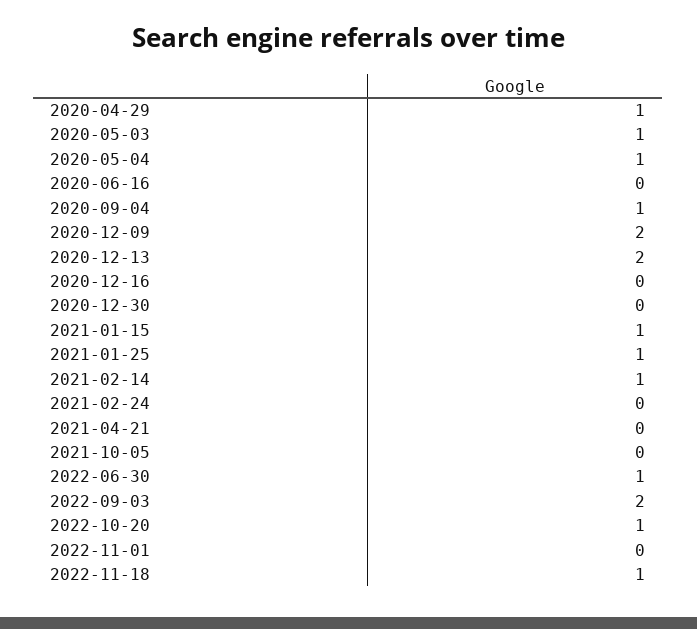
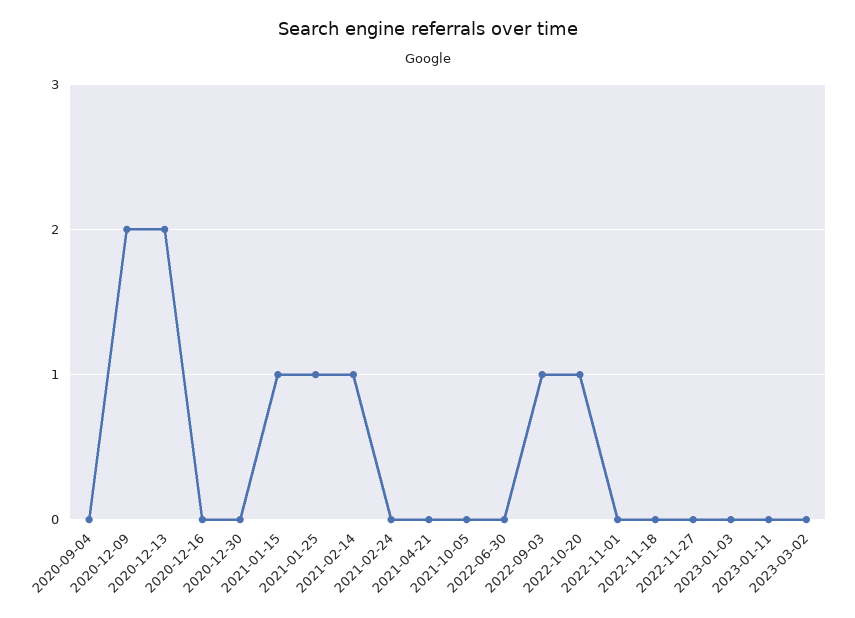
2020-04-29: 1 -> none
2020-05-03: 1 -> none
2020-05-04: 1 -> none
2020-06-16: 0 -> none
2020-09-04: 1 -> 0
2022-06-30: 1 -> 0
2022-09-03: 2 -> 1
2022-11-18: 1 -> 0
2022-11-27: none -> 0
2023-01-03: none -> 0
2023-01-11: none -> 0
2023-03-02: none -> 0

